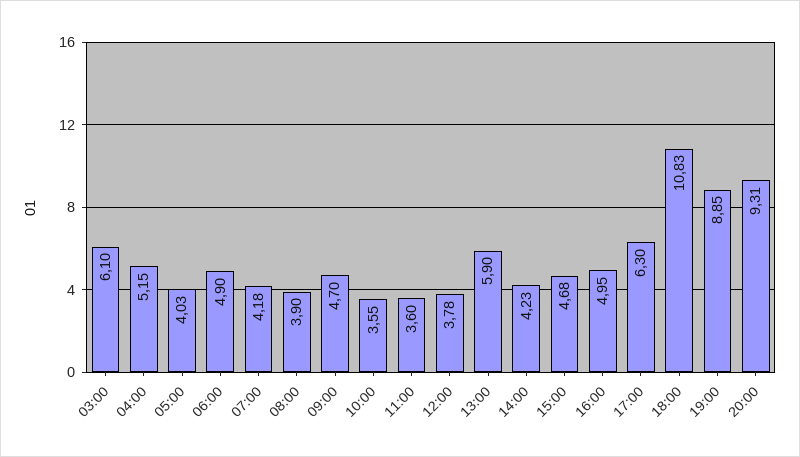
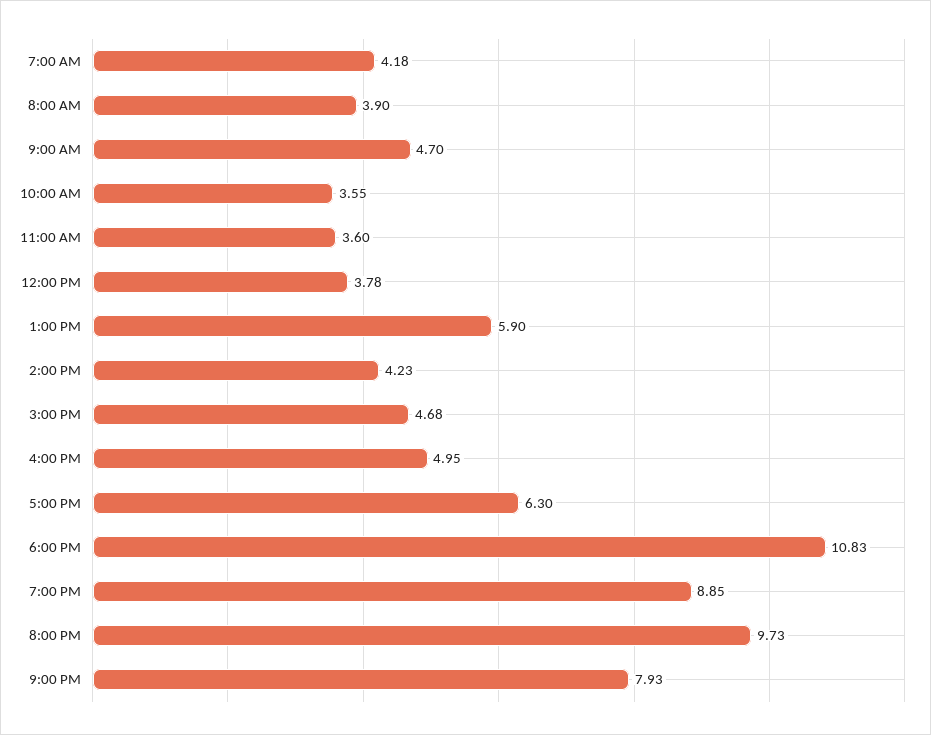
03:00: 6.1 -> none
04:00: 5.15 -> none
05:00: 4.03 -> none
06:00: 4.9 -> none
20:00: 9.31 -> 9.73
9:00 PM: none -> 7.93

